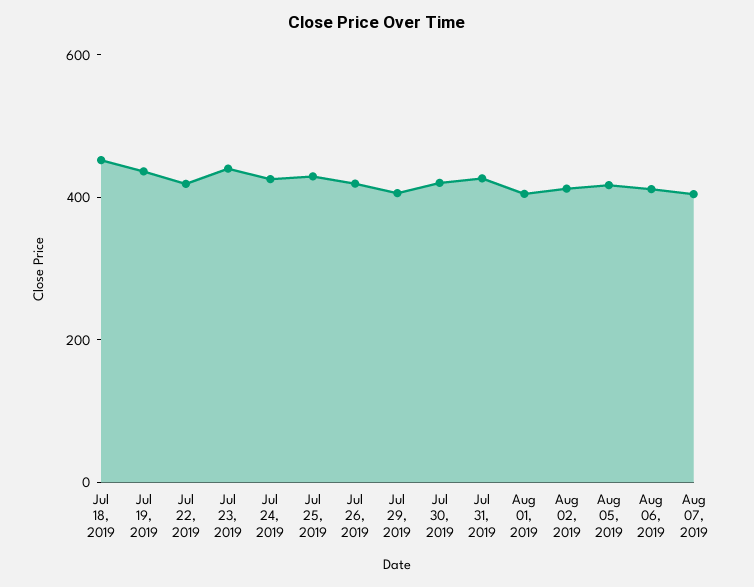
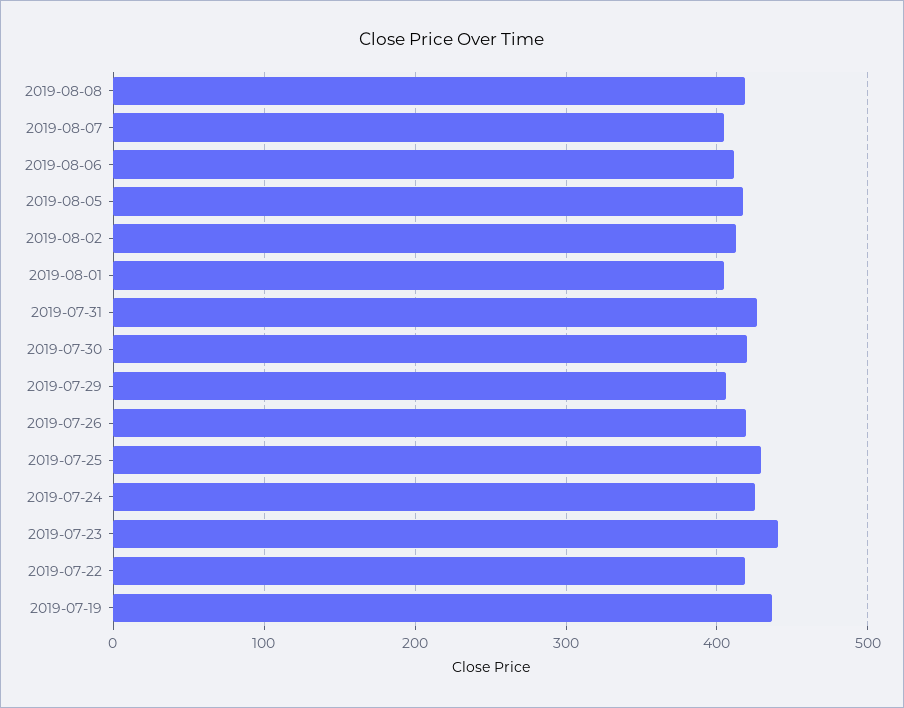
Jul 18, 2019: 450 -> none
2019-08-08: none -> 420

